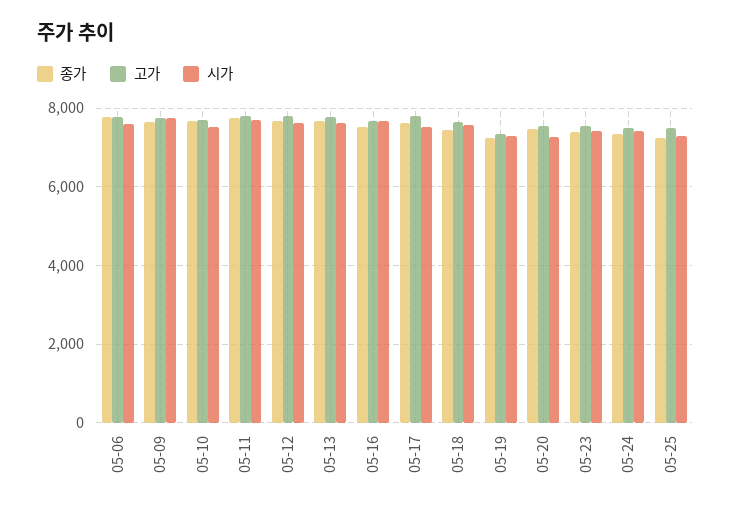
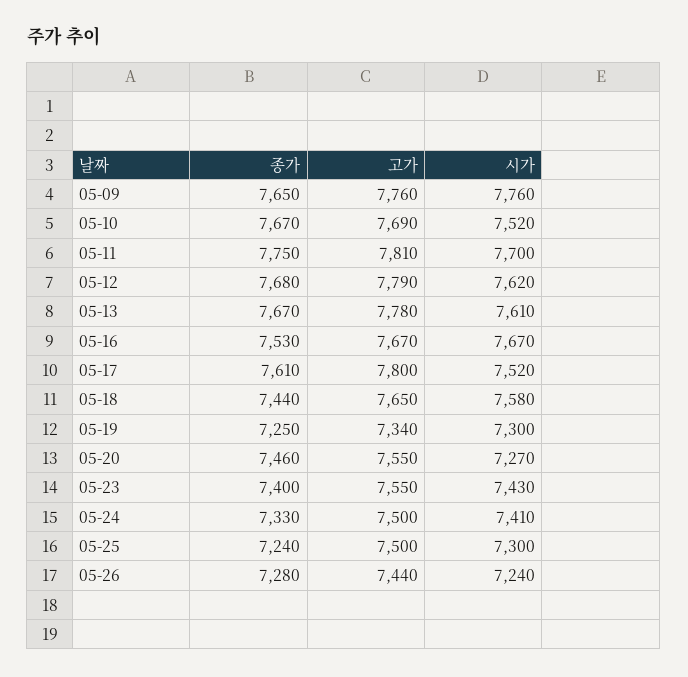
종가, 05-06: 7800 -> none
고가, 05-06: 7800 -> none
시가, 05-06: 7600 -> none
종가, 05-26: none -> 7280
고가, 05-26: none -> 7440
시가, 05-26: none -> 7240

